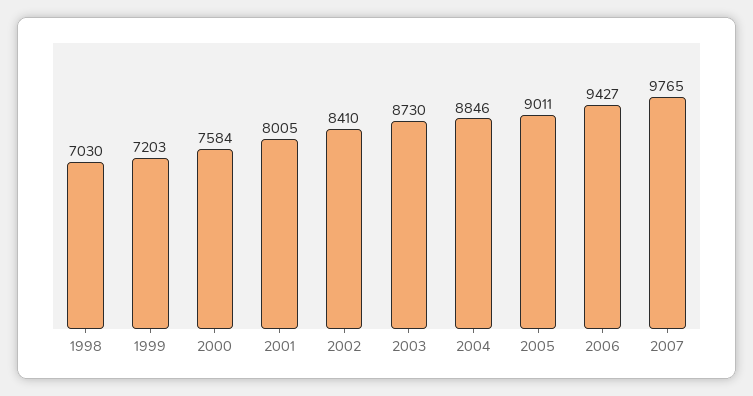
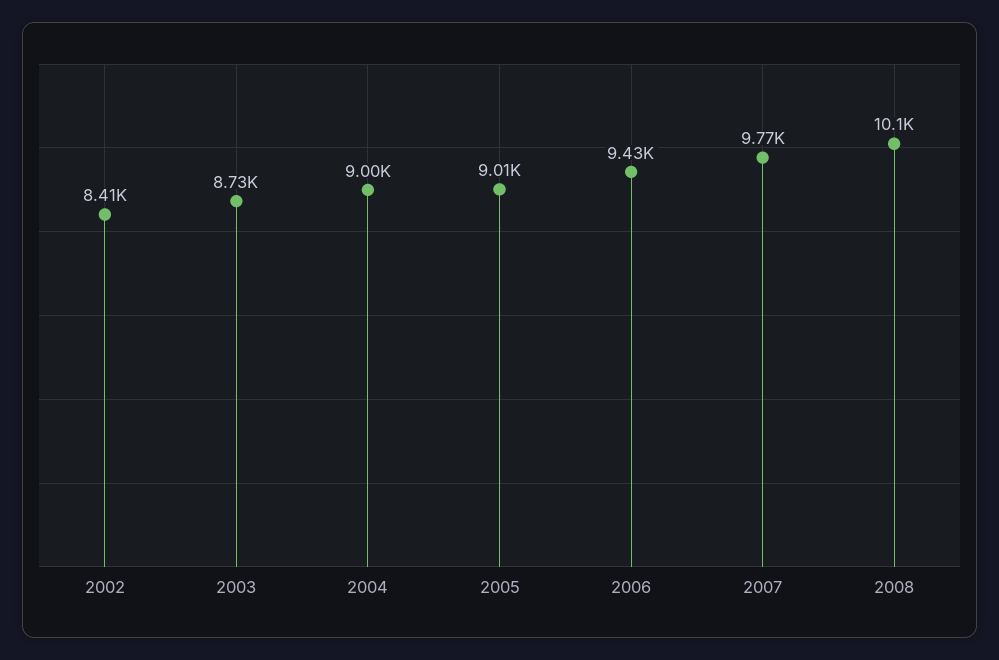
1998: 7030 -> none
1999: 7203 -> none
2000: 7584 -> none
2001: 8005 -> none
2004: 8846 -> 9000
2008: none -> 10100

